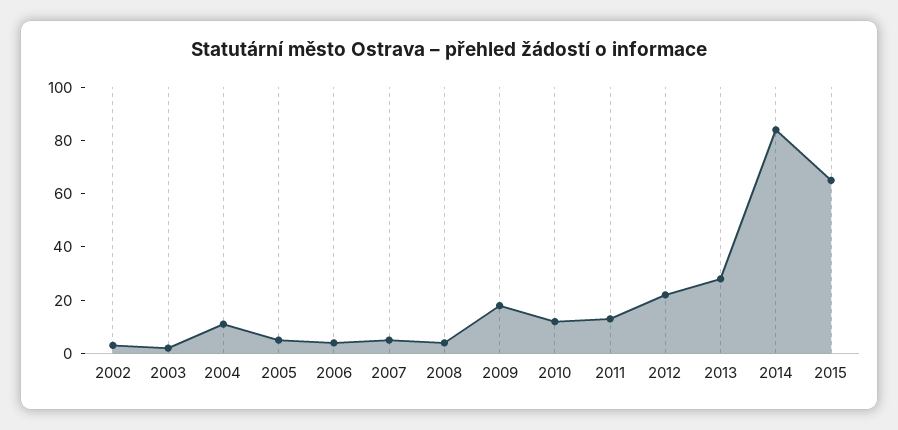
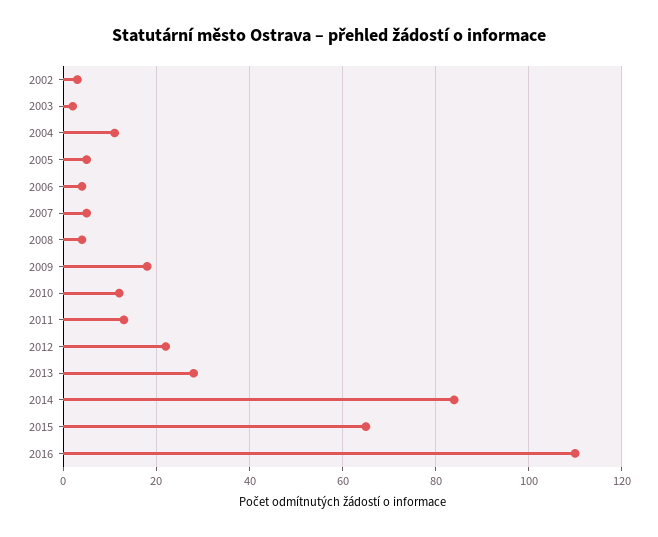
2016: none -> 110

